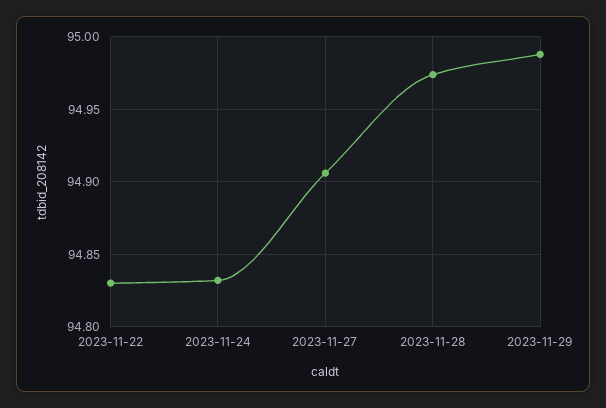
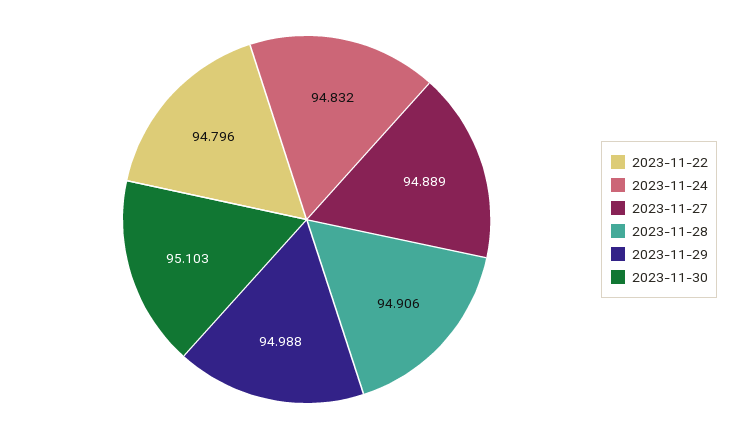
2023-11-22: 94.83 -> 94.796
2023-11-27: 94.905 -> 94.889
2023-11-28: 94.975 -> 94.906
2023-11-30: none -> 95.103

